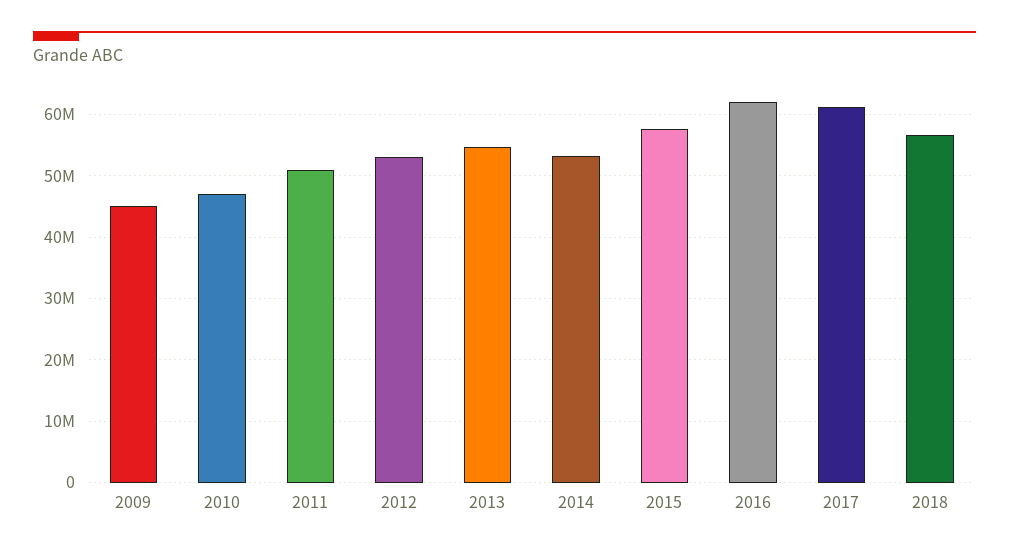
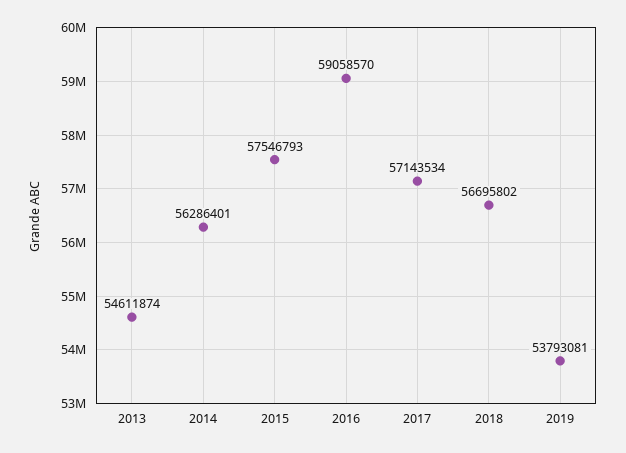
2009: 45000000 -> none
2010: 47000000 -> none
2011: 51000000 -> none
2012: 53000000 -> none
2014: 53000000 -> 56286401
2016: 62000000 -> 59058570
2017: 61000000 -> 57143534
2019: none -> 53793081

